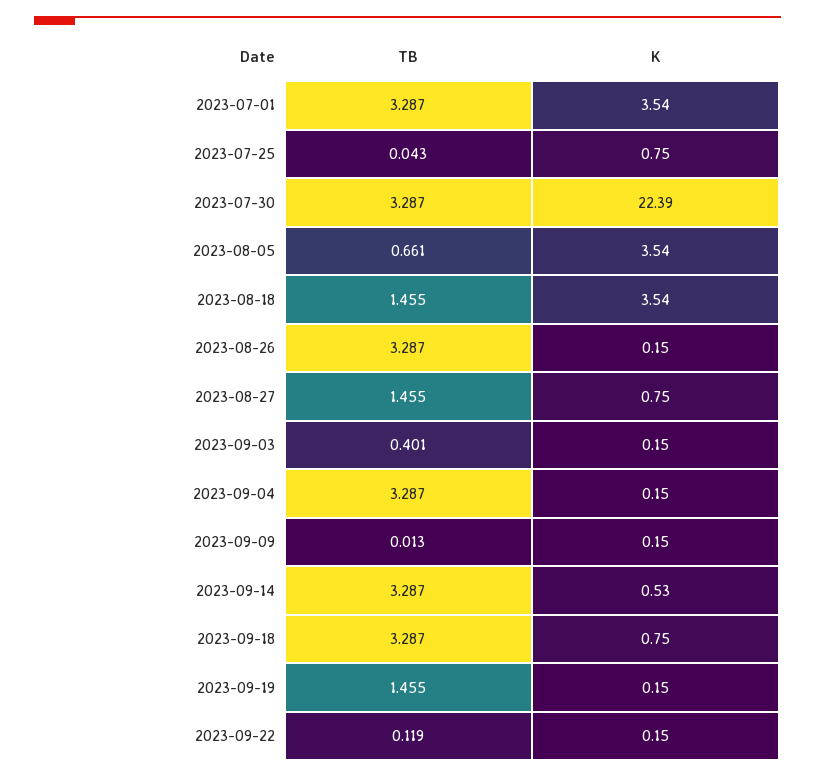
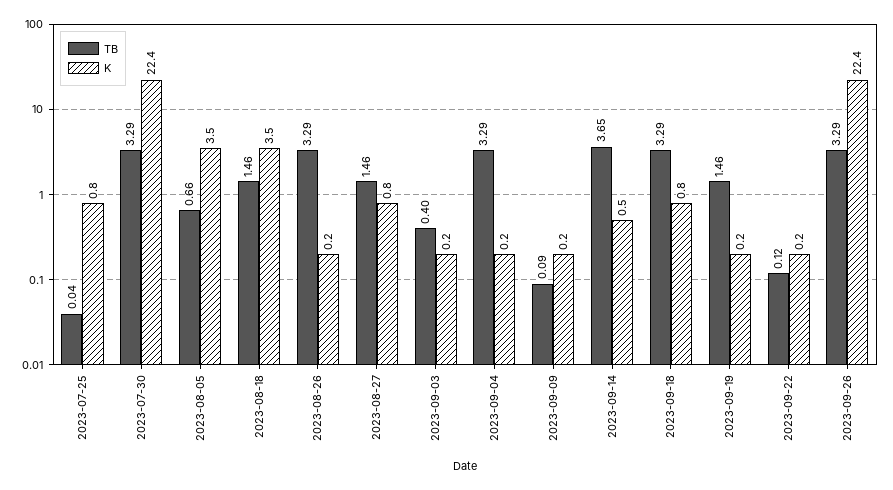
TB, 2023-07-01: 3.287 -> none
K, 2023-07-01: 3.54 -> none
TB, 2023-09-09: 0.013 -> 0.09
TB, 2023-09-14: 3.287 -> 3.65
TB, 2023-09-26: none -> 3.29
K, 2023-09-26: none -> 22.4

